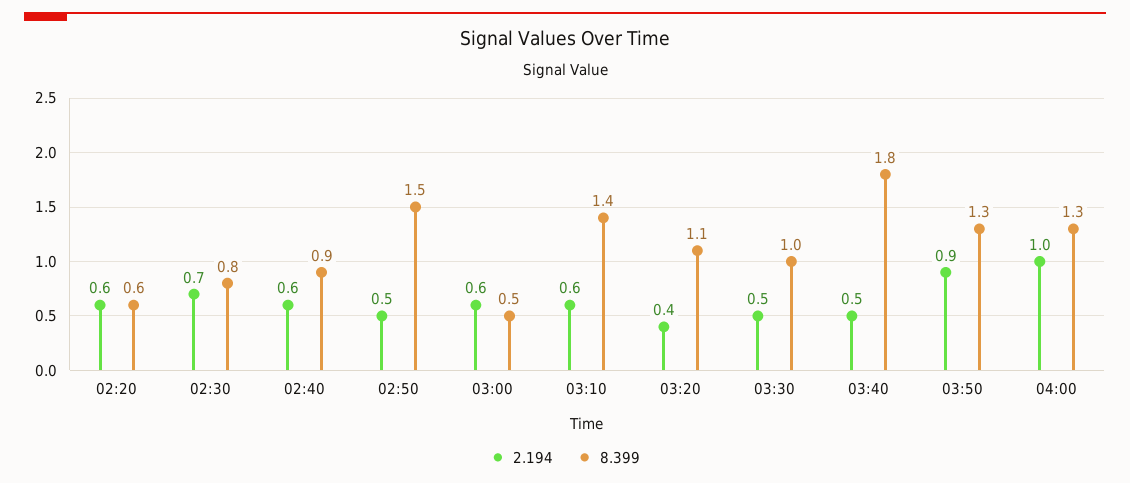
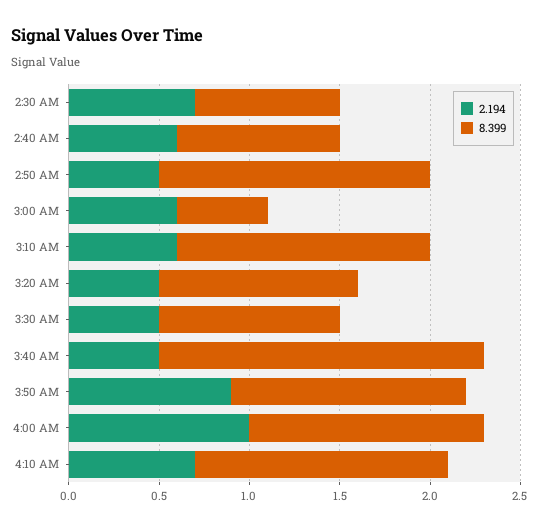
2.194, 02:20: 0.6 -> none
8.399, 02:20: 0.6 -> none
2.194, 03:20: 0.4 -> 0.5
2.194, 4:10 AM: none -> 0.7
8.399, 4:10 AM: none -> 1.4

